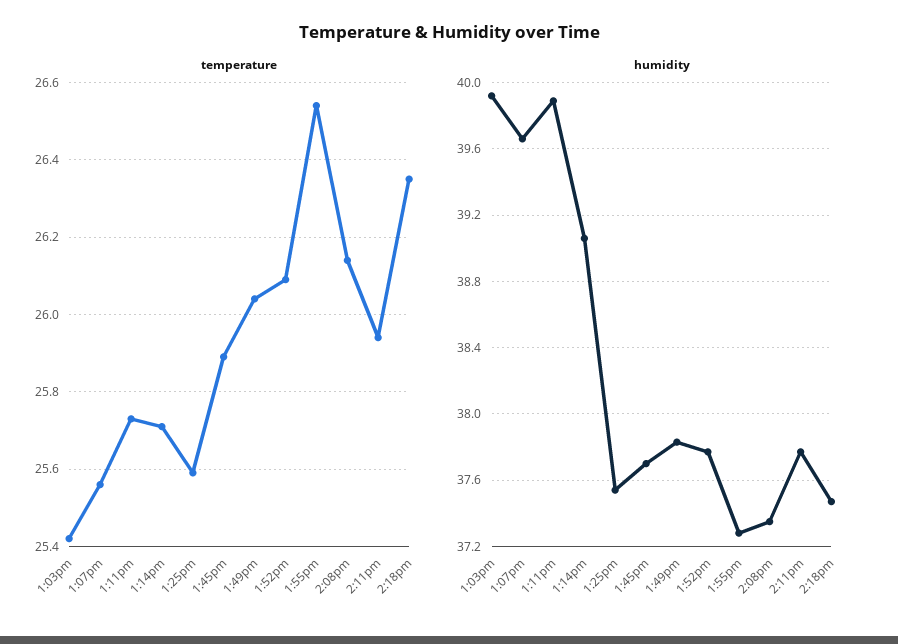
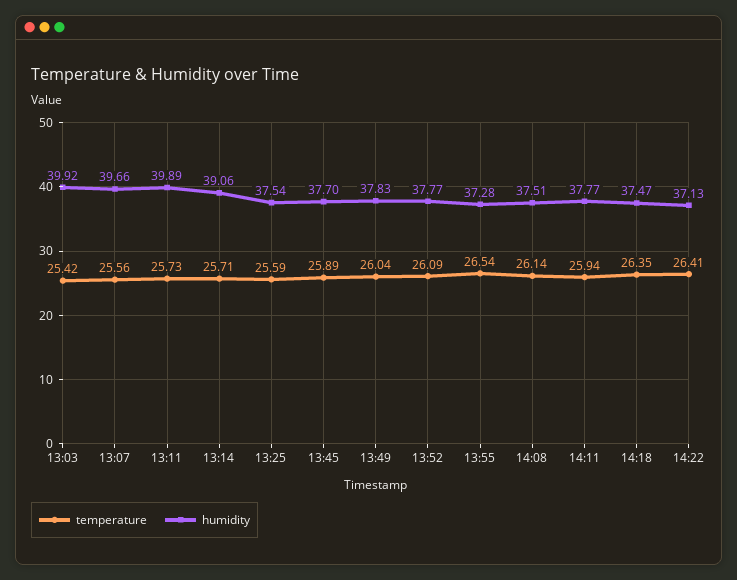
humidity, 2:08pm: 37.35 -> 37.51
temperature, 14:22: none -> 26.41
humidity, 14:22: none -> 37.13

